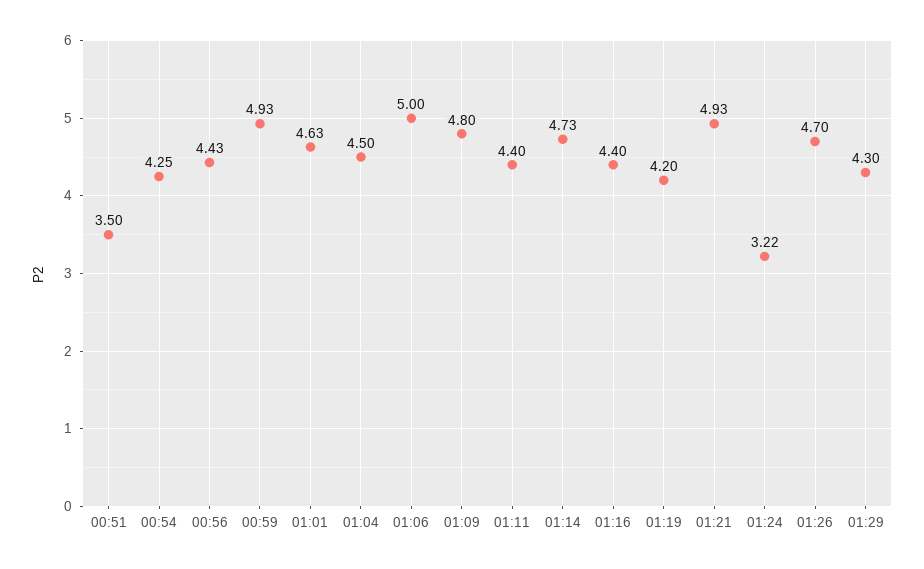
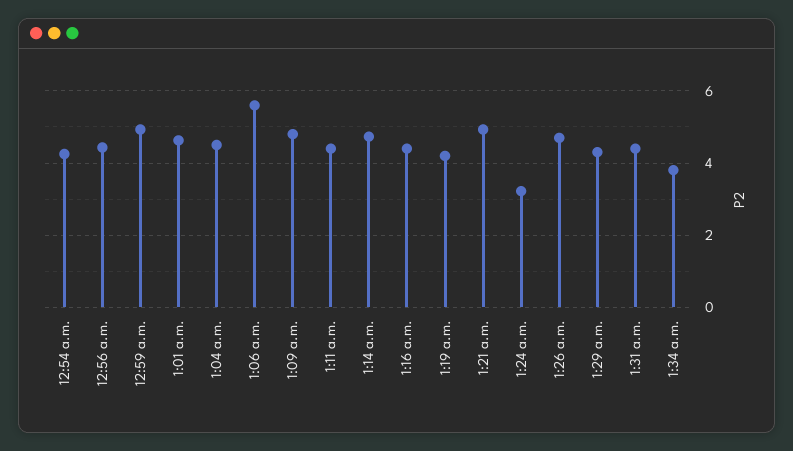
00:51: 3.5 -> none
01:06: 5 -> 5.6
1:31 a.m.: none -> 4.4
1:34 a.m.: none -> 3.8

